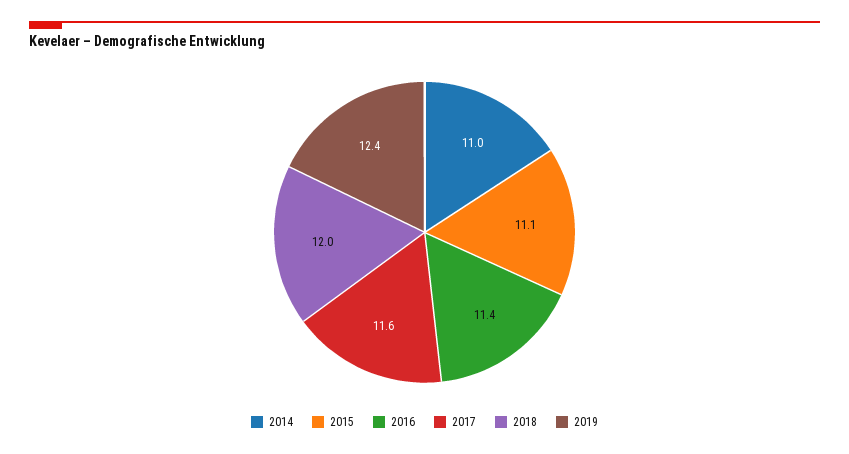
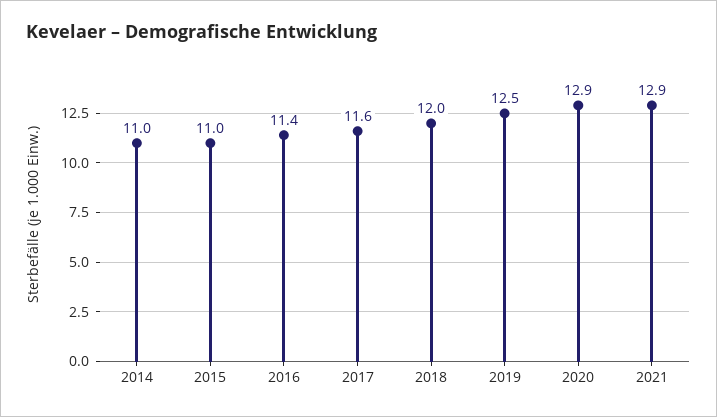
2015: 11.1 -> 11
2019: 12.4 -> 12.5
2020: none -> 12.9
2021: none -> 12.9

